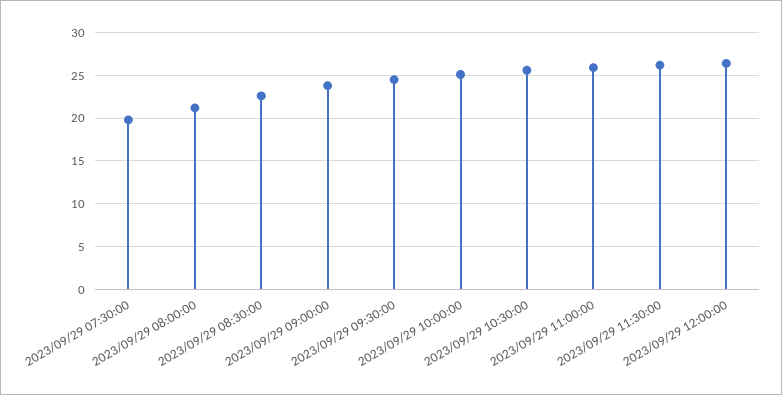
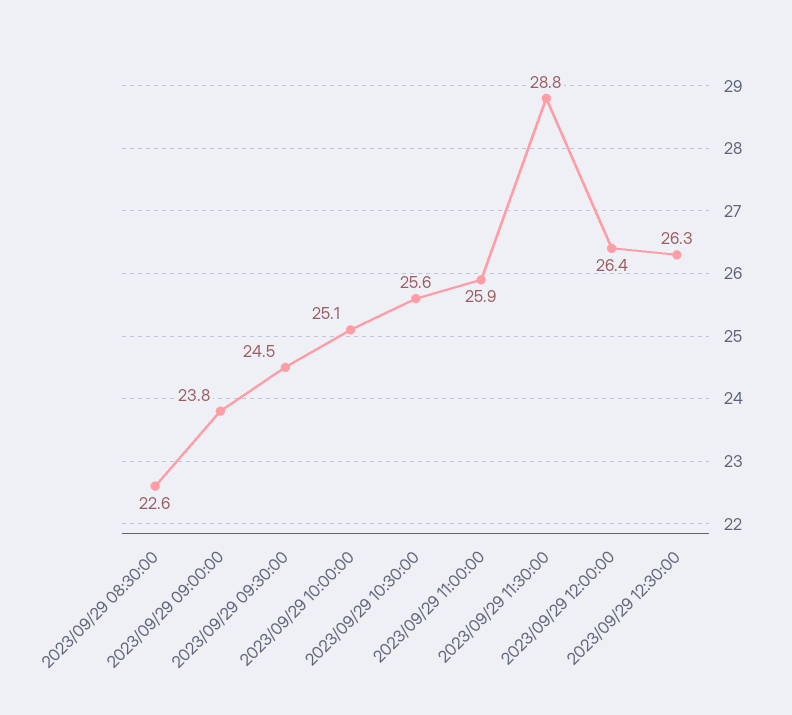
2023/09/29 07:30:00: 20 -> none
2023/09/29 08:00:00: 21 -> none
2023/09/29 11:30:00: 26 -> 28.8
2023/09/29 12:30:00: none -> 26.3

